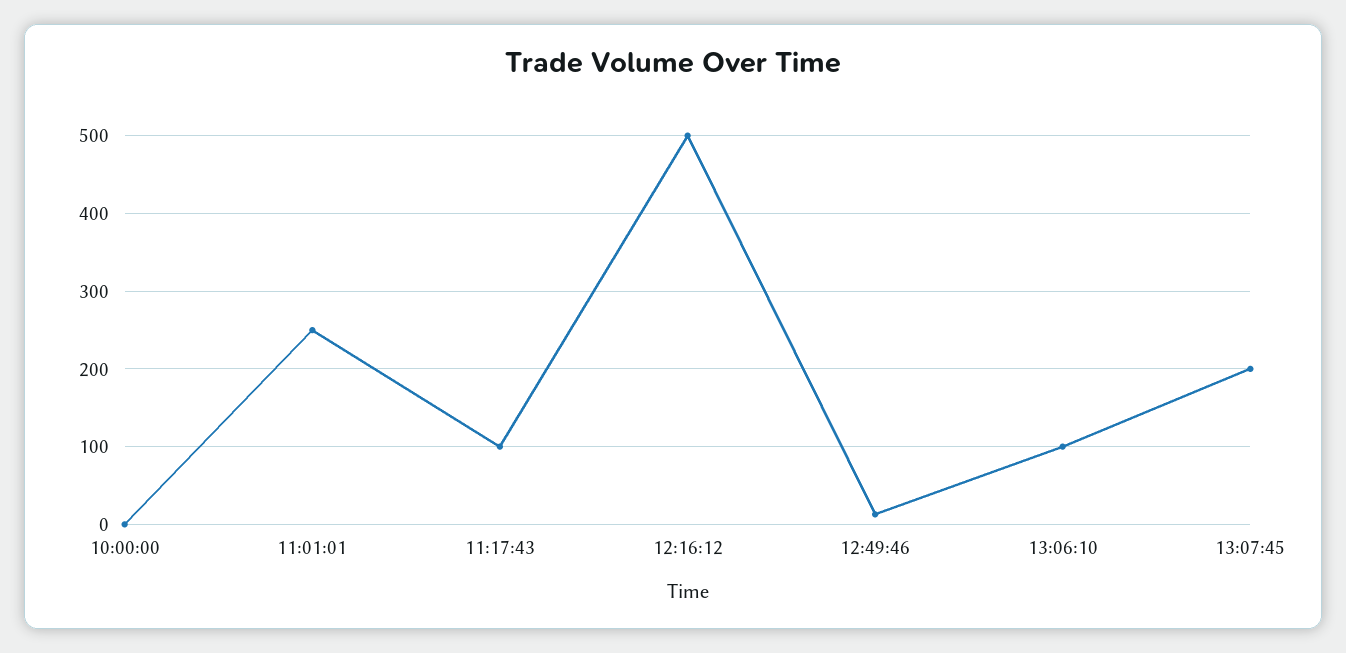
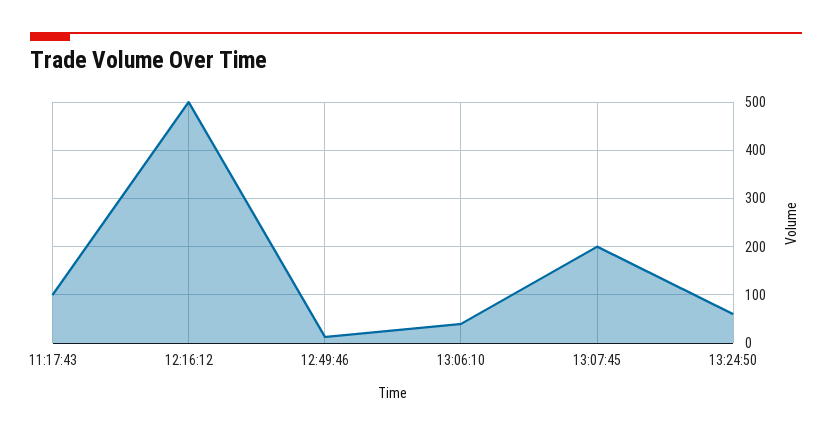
10:00:00: 0 -> none
11:01:01: 250 -> none
13:06:10: 100 -> 40
13:24:50: none -> 60

